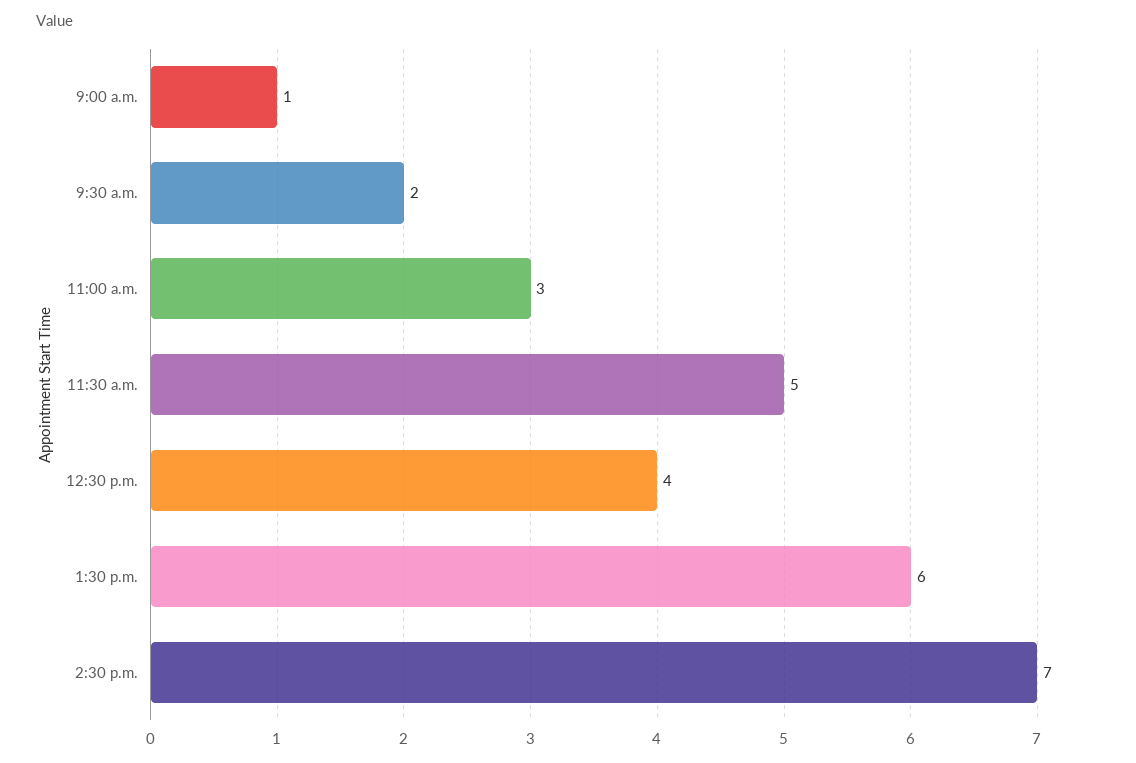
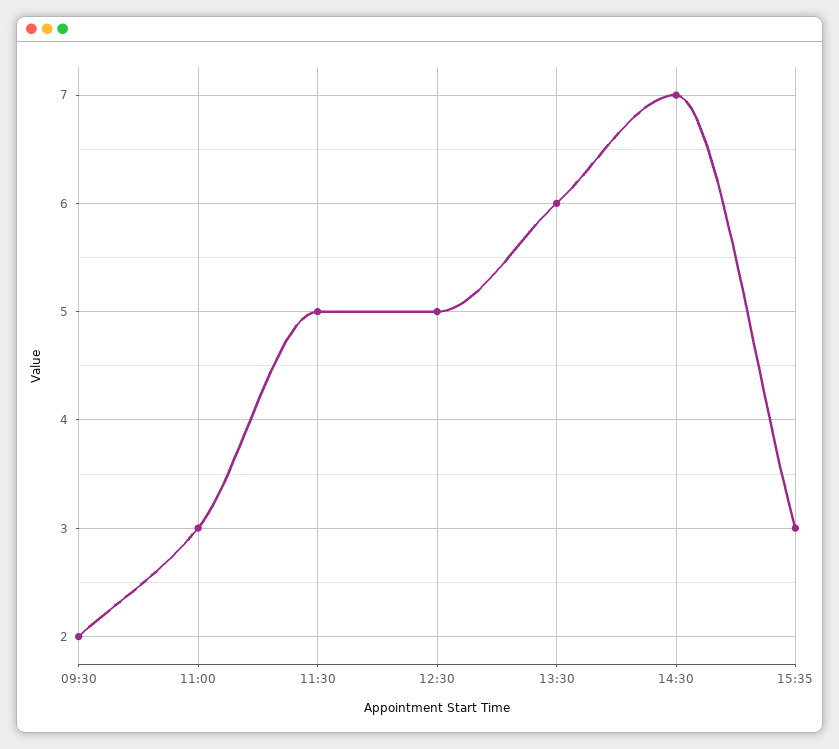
9:00 a.m.: 1 -> none
12:30 p.m.: 4 -> 5
15:35: none -> 3

